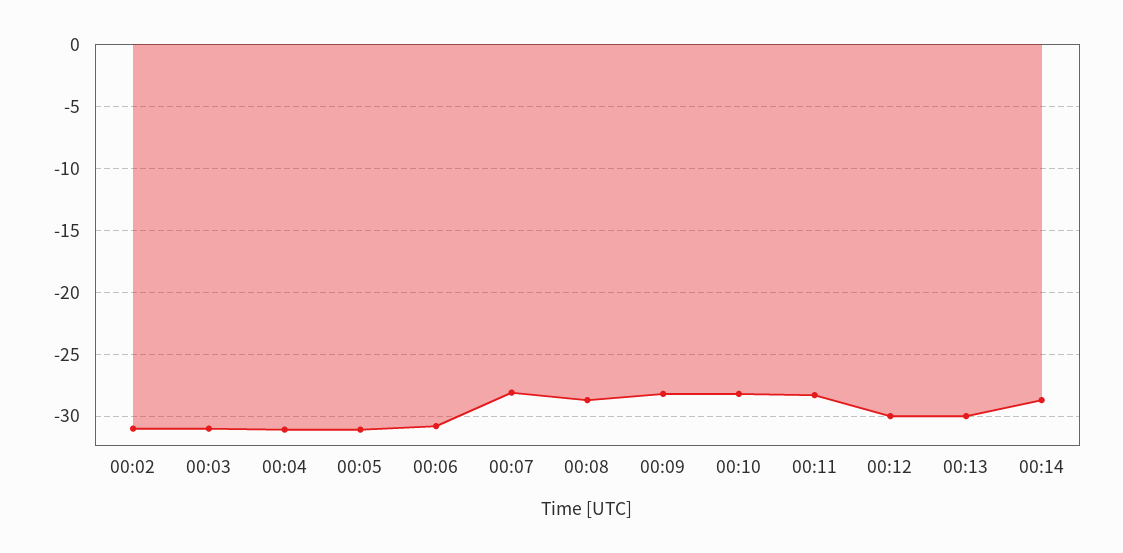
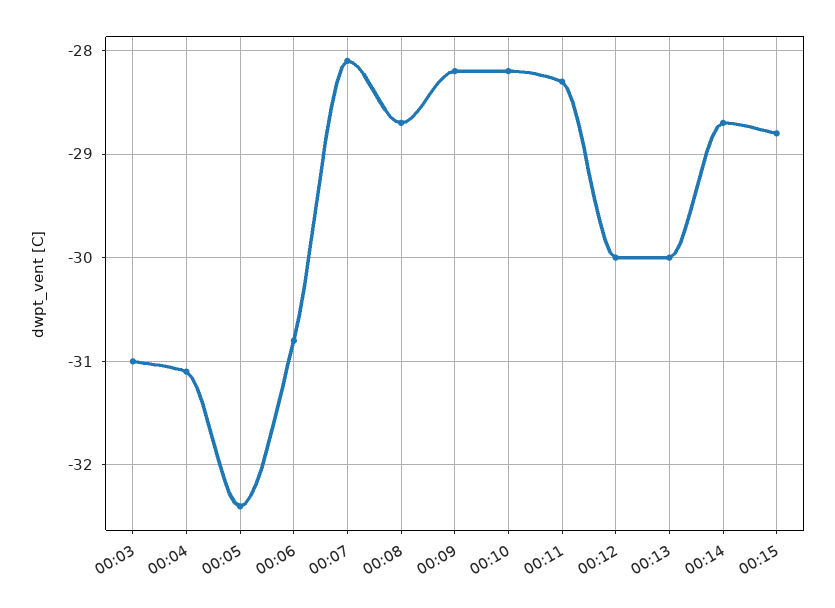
00:02: -31 -> none
00:05: -31 -> -32.4
00:15: none -> -28.8

